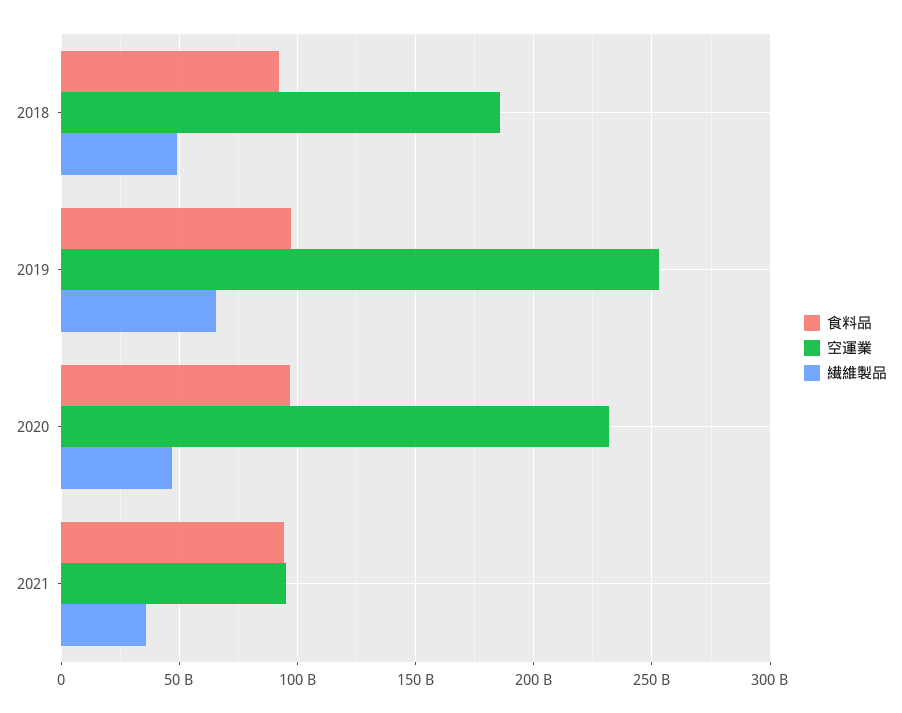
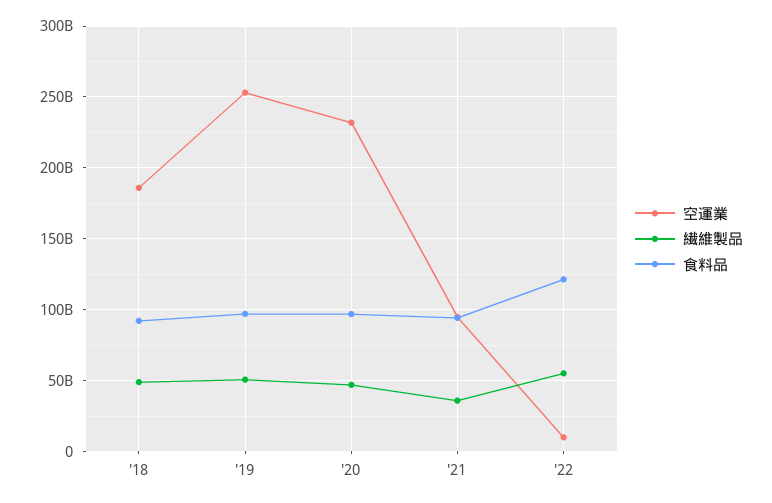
繊維製品, 2019: 65000000000 -> 50000000000
空運業, '22: none -> 10000000000
繊維製品, '22: none -> 55000000000
食料品, '22: none -> 120000000000

